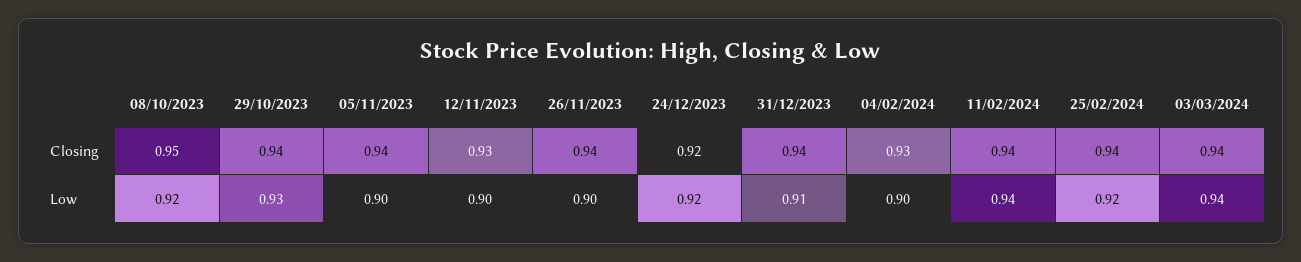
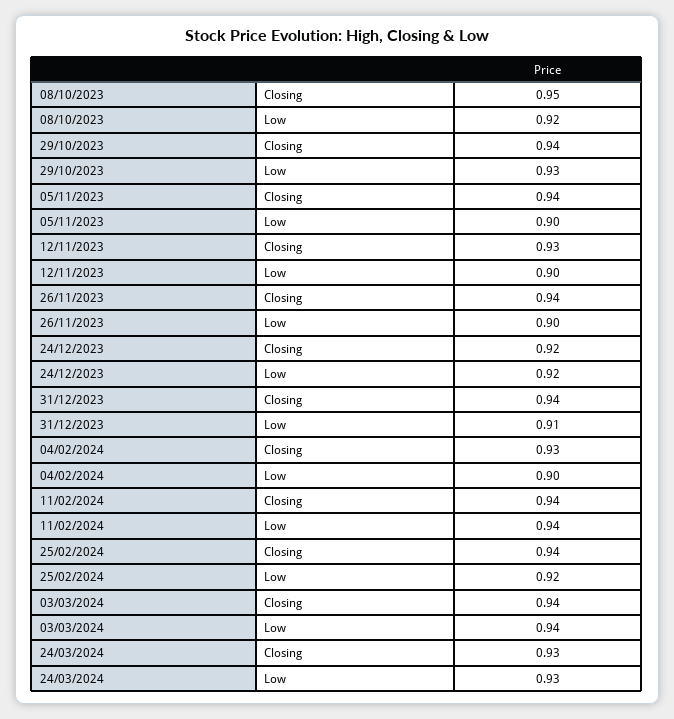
24/03/2024, Closing: none -> 0.93
24/03/2024, Low: none -> 0.93

